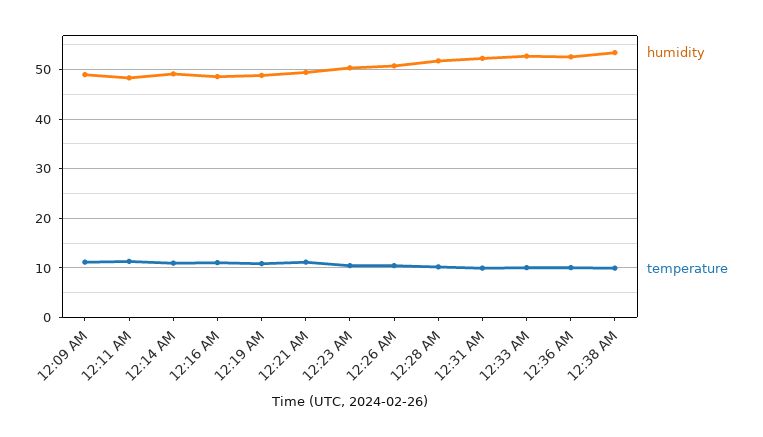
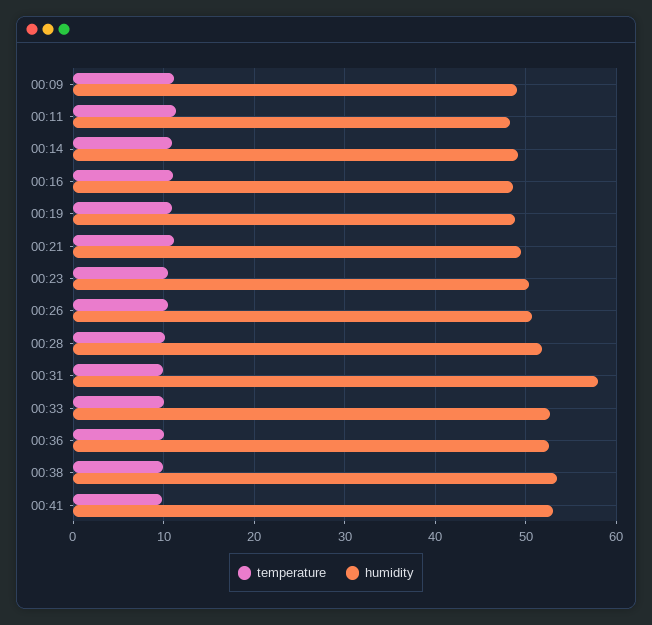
humidity, 12:31 AM: 52 -> 58
temperature, 00:41: none -> 10
humidity, 00:41: none -> 53

